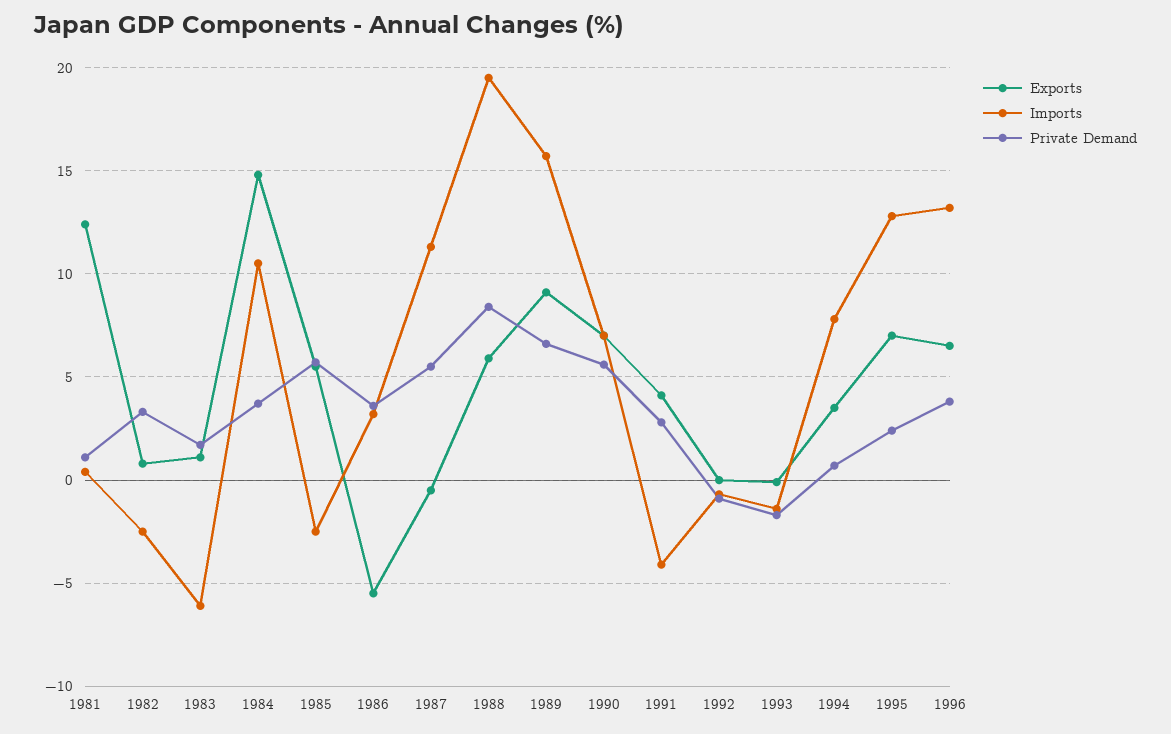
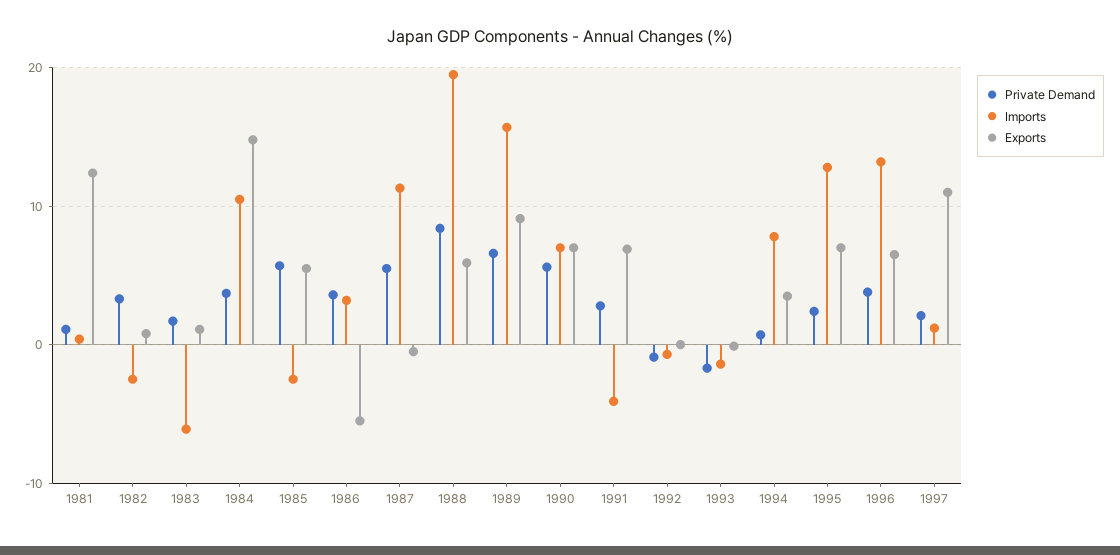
Exports, 1991: 4 -> 7
Private Demand, 1997: none -> 2
Imports, 1997: none -> 1
Exports, 1997: none -> 11

